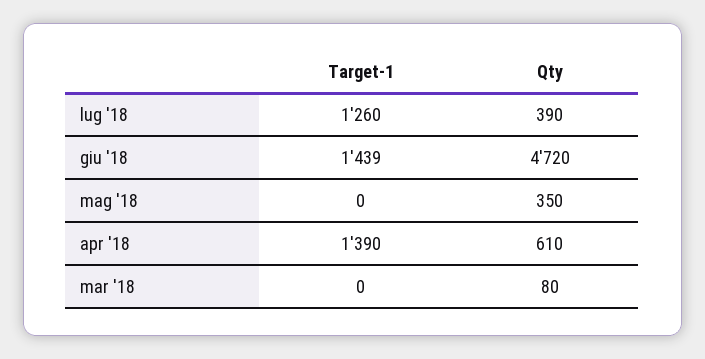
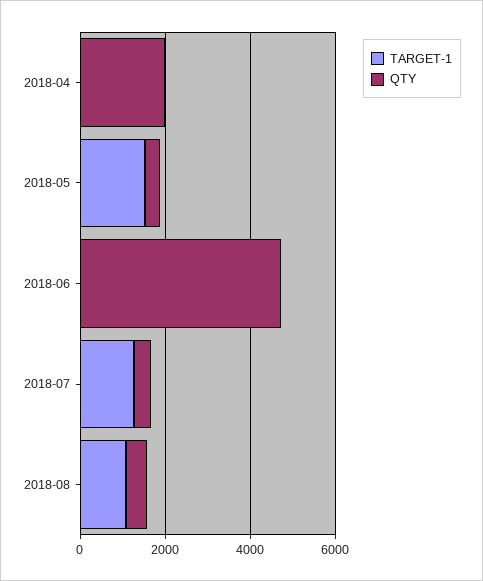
Target-1, giu '18: 1439 -> 0
Target-1, mag '18: 0 -> 1500
Target-1, apr '18: 1390 -> 0
Qty, apr '18: 610 -> 2000
Target-1, mar '18: 0 -> none
Qty, mar '18: 80 -> none
Target-1, 2018-08: none -> 1000
Qty, 2018-08: none -> 500

